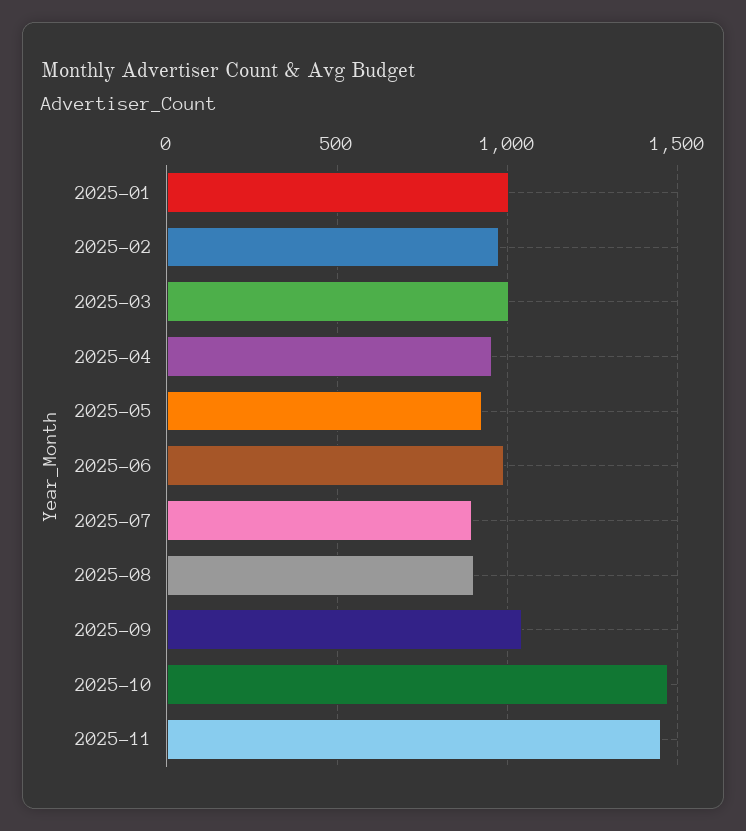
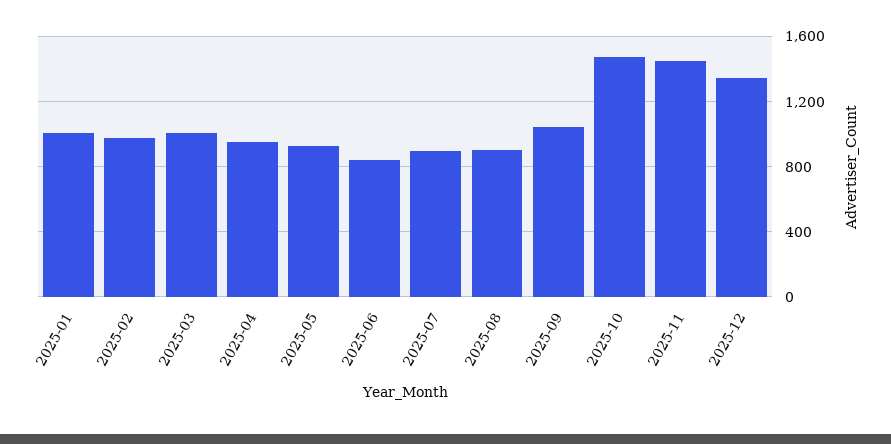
2025-06: 1000 -> 850
2025-12: none -> 1350

